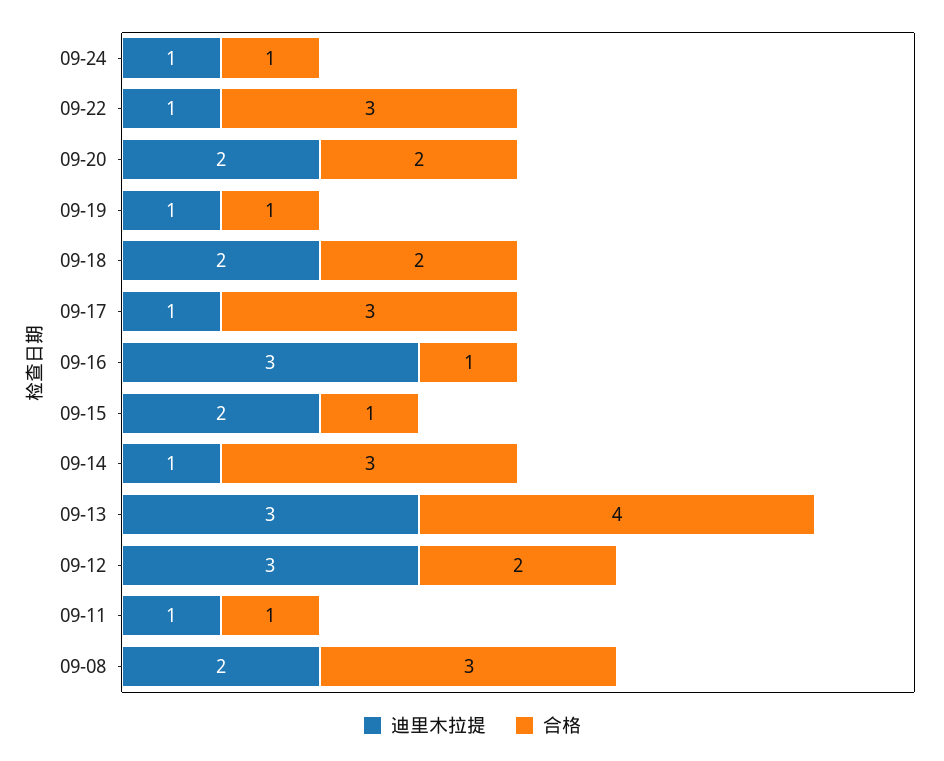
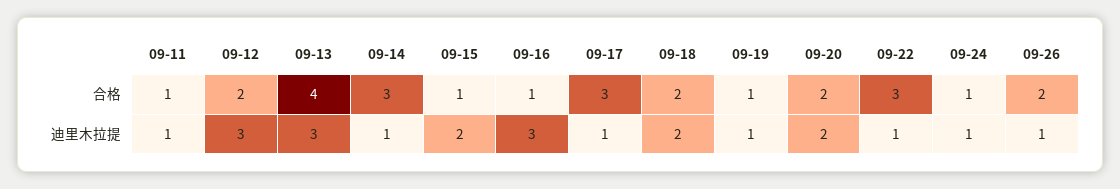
迪里木拉提, 09-08: 2 -> none
合格, 09-08: 3 -> none
合格, 09-26: none -> 2
迪里木拉提, 09-26: none -> 1

